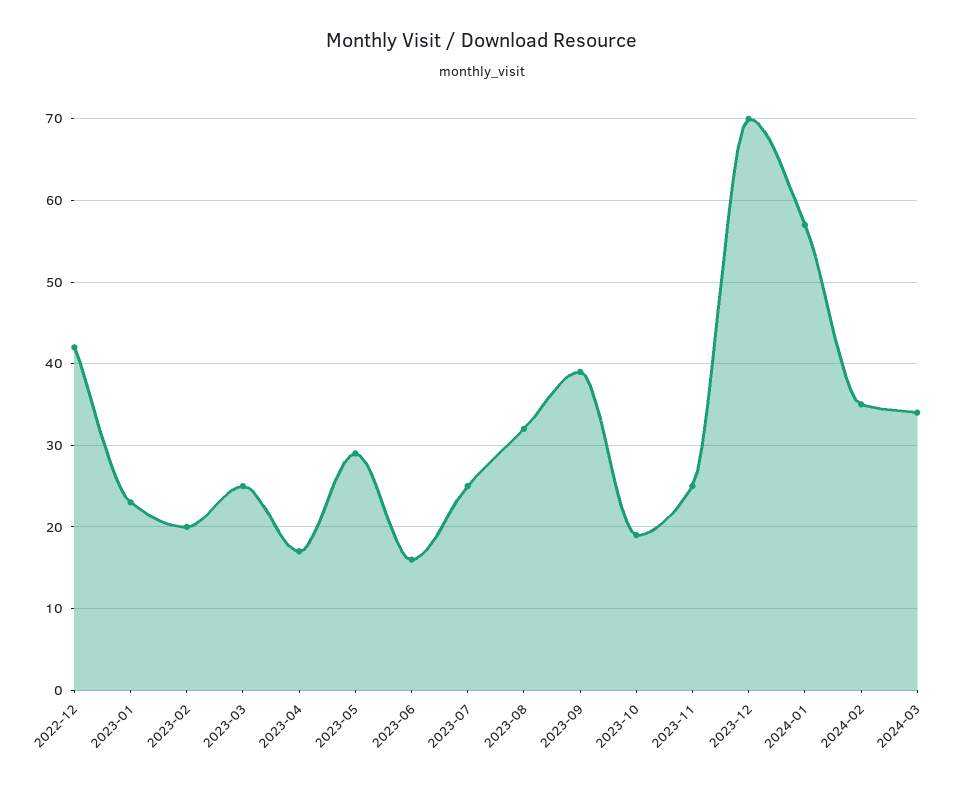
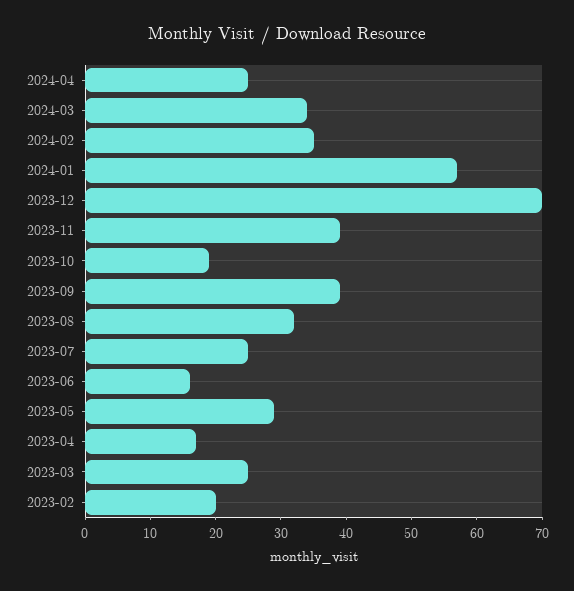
2022-12: 42 -> none
2023-01: 23 -> none
2023-11: 25 -> 40
2024-04: none -> 25

